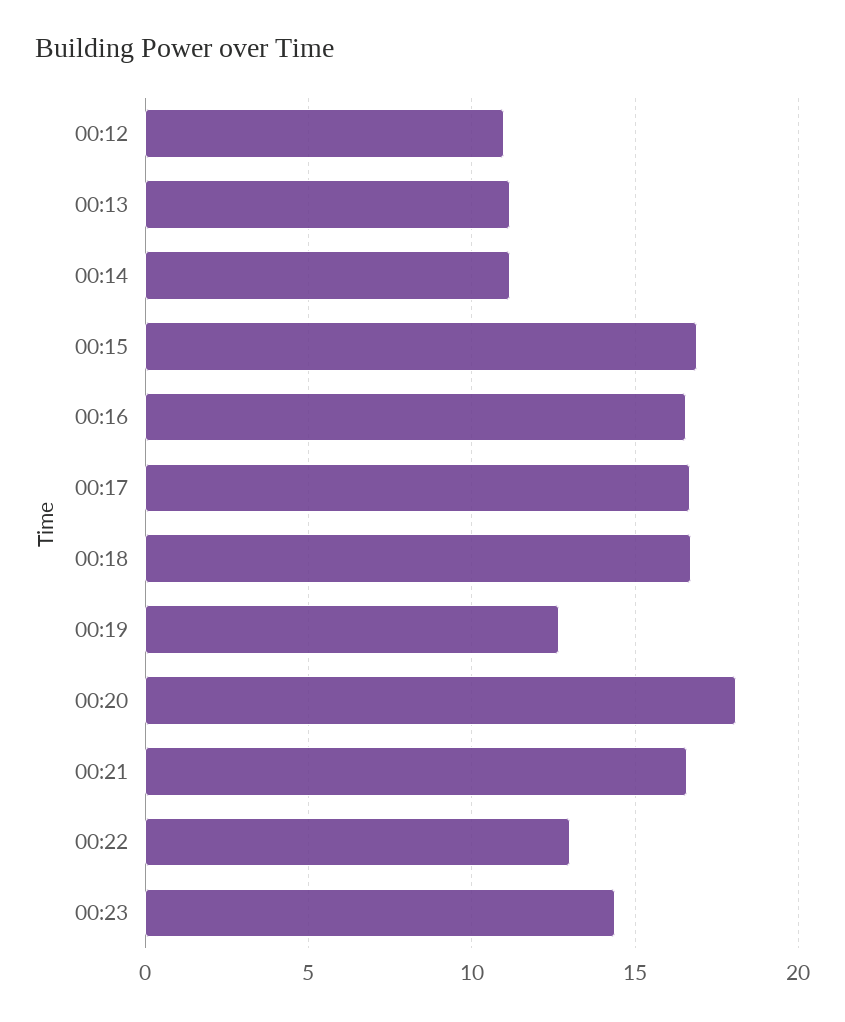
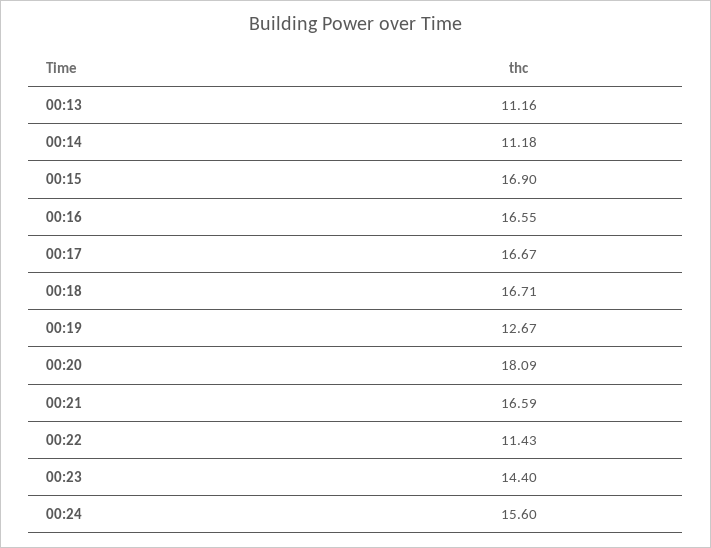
00:12: 11 -> none
00:22: 13 -> 11.43
00:24: none -> 15.6

